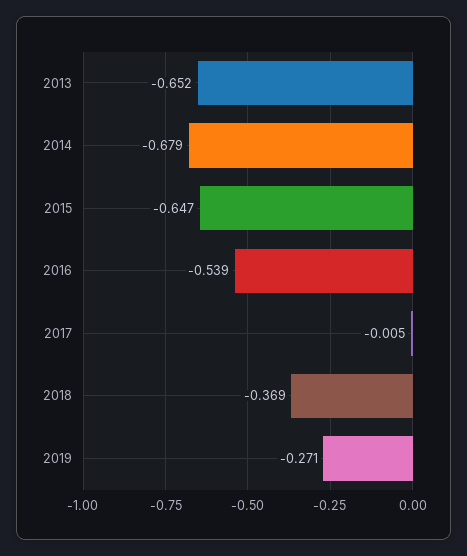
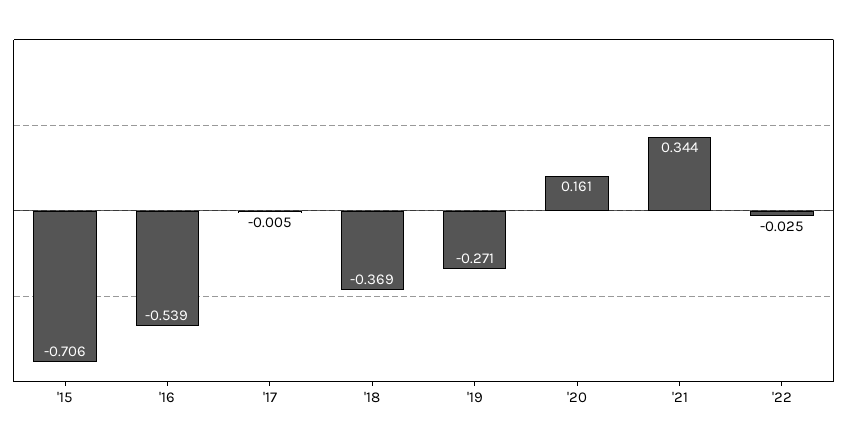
2013: -0.652 -> none
2014: -0.679 -> none
2015: -0.647 -> -0.706
'20: none -> 0.161
'21: none -> 0.344
'22: none -> -0.025

